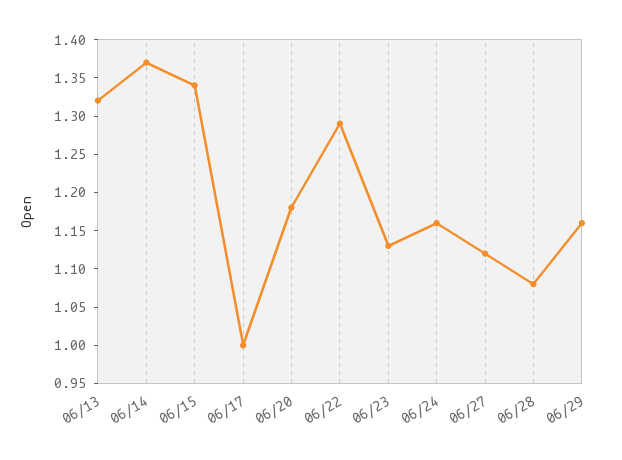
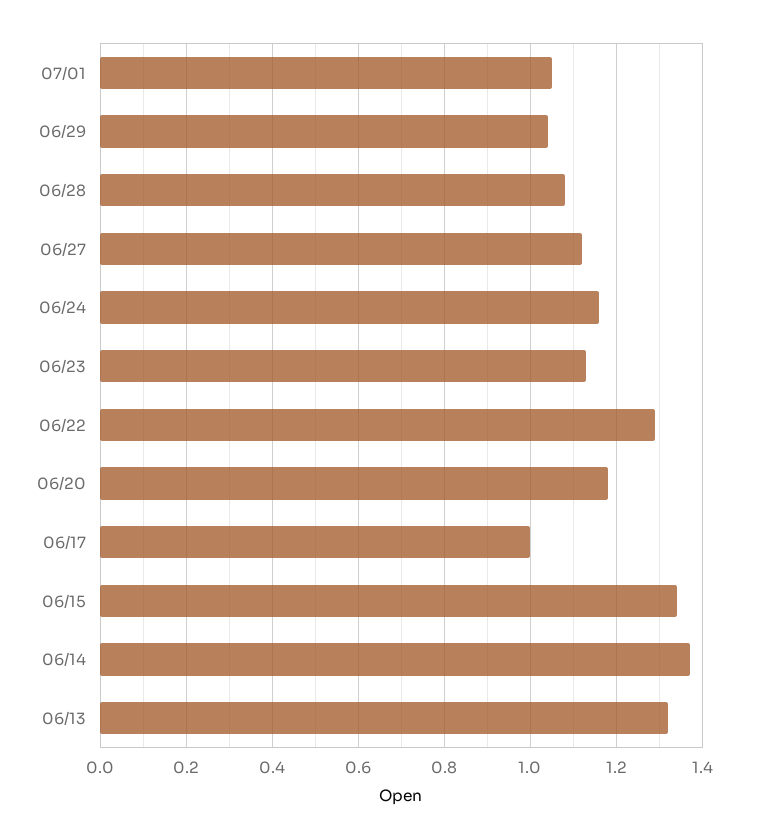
06/29: 1.15 -> 1.05
07/01: none -> 1.05

